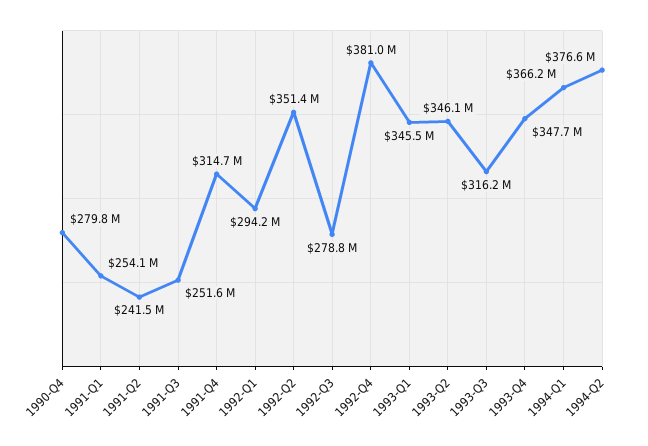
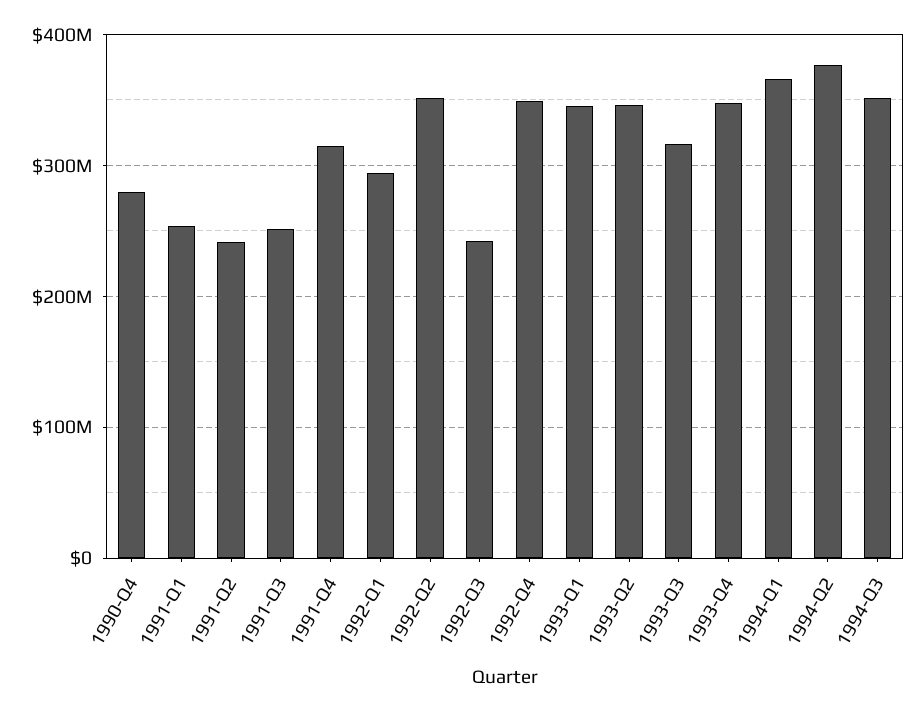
1992-Q3: 278800000 -> 240000000
1992-Q4: 381000000 -> 350000000
1994-Q3: none -> 350000000

